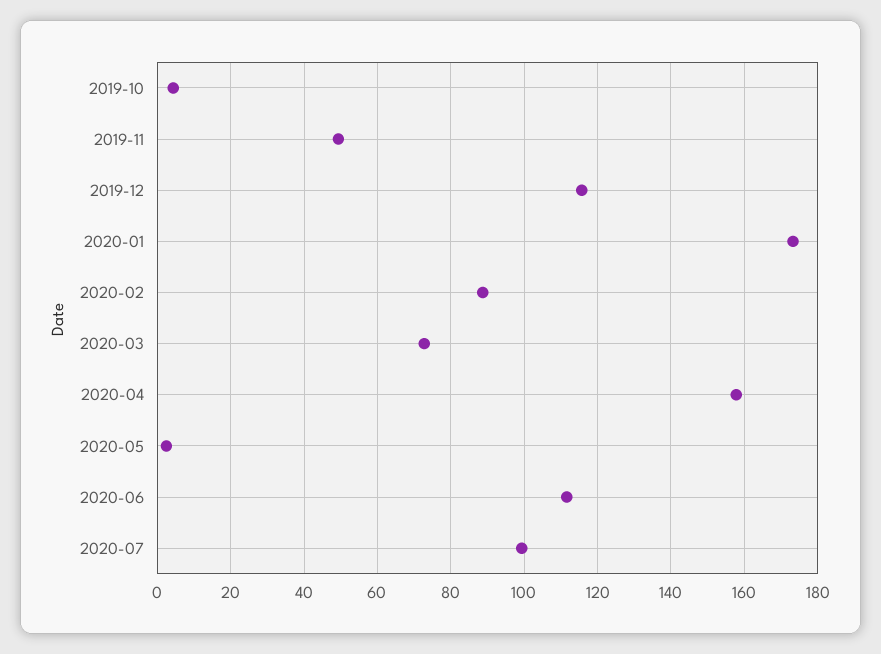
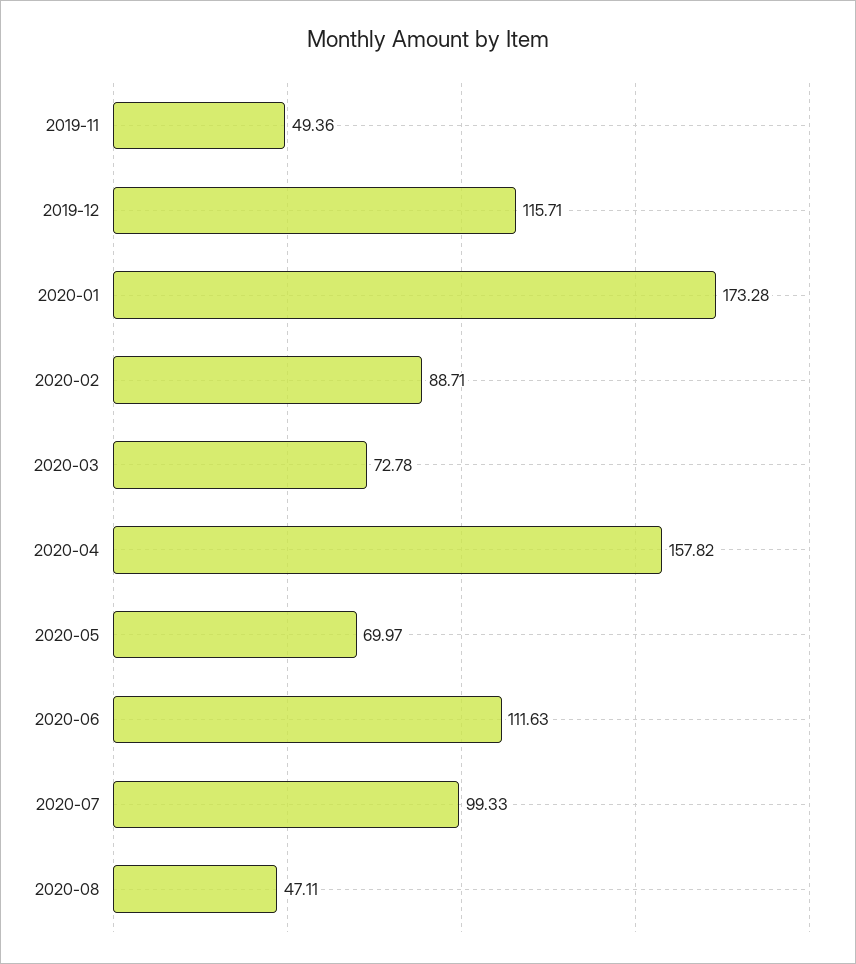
2019-10: 4 -> none
2020-05: 2 -> 69.97
2020-08: none -> 47.11

